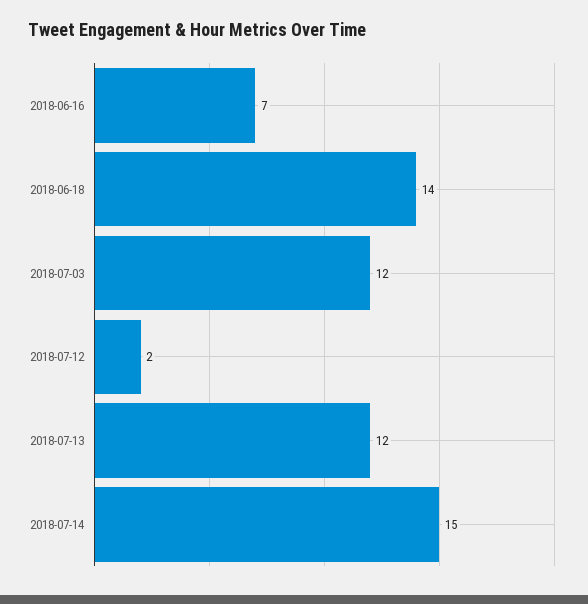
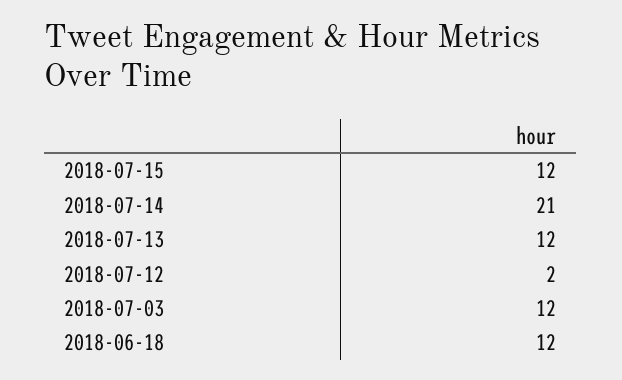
2018-06-16: 7 -> none
2018-06-18: 14 -> 12
2018-07-14: 15 -> 21
2018-07-15: none -> 12

